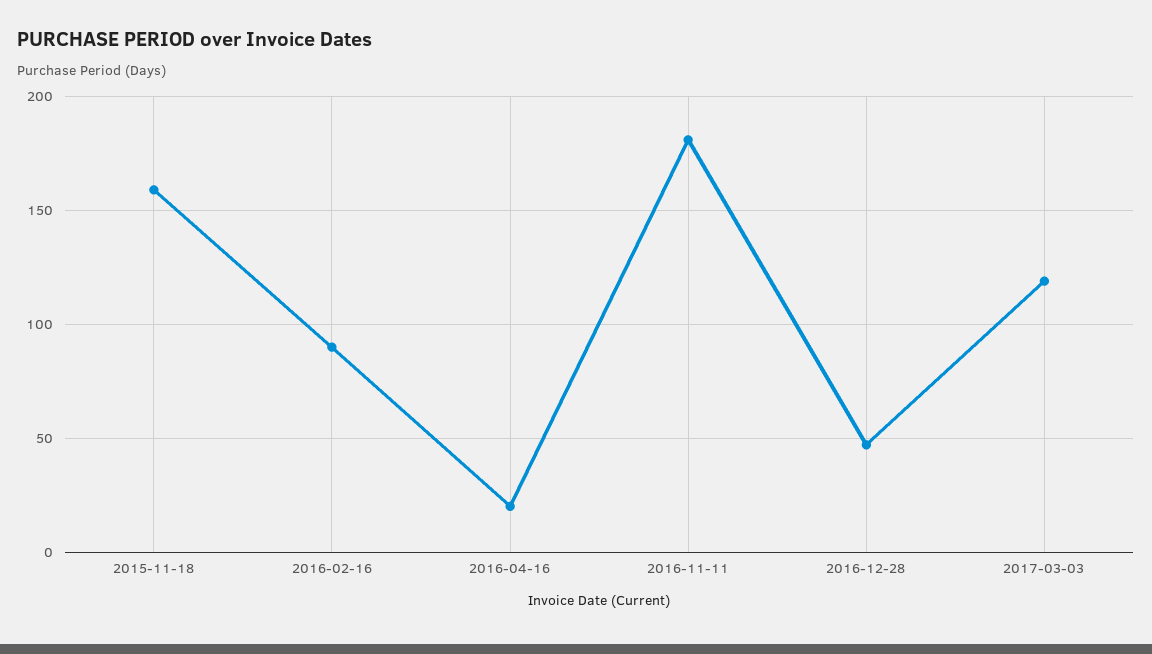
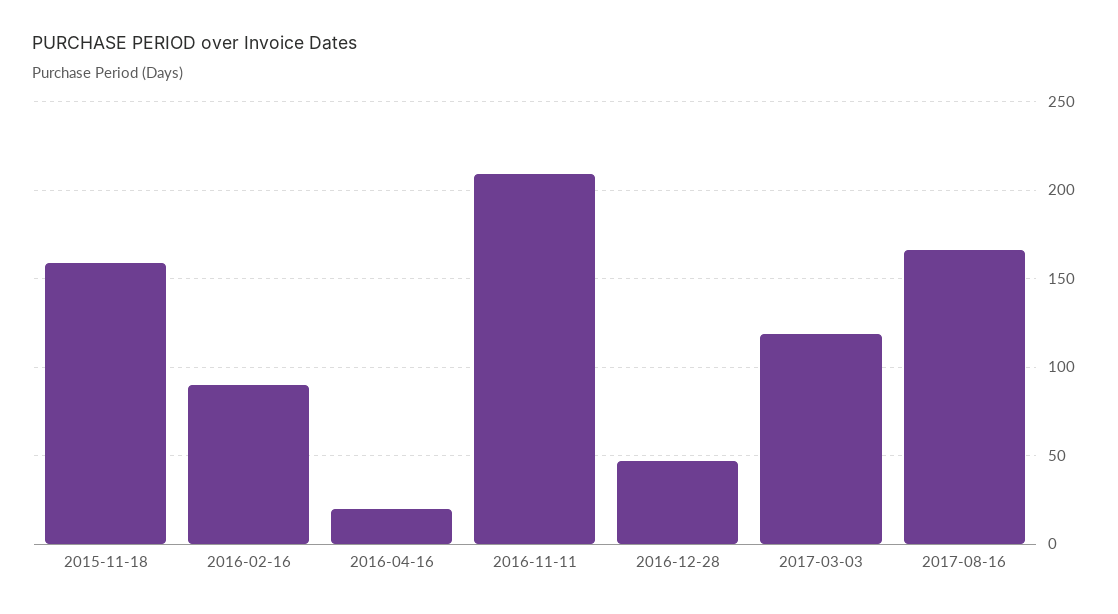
2016-11-11: 180 -> 210
2017-08-16: none -> 165

